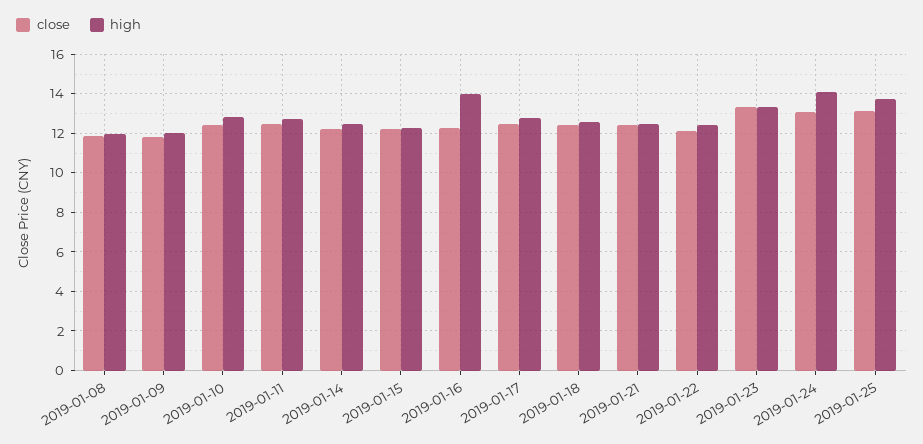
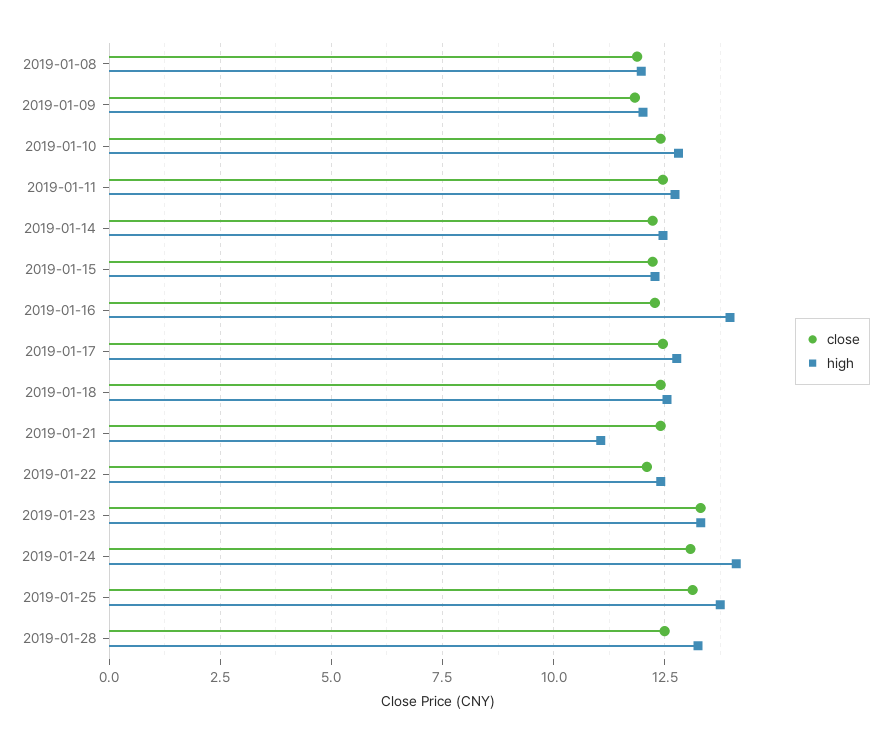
high, 2019-01-21: 12.5 -> 11
close, 2019-01-28: none -> 12.5
high, 2019-01-28: none -> 13.25

